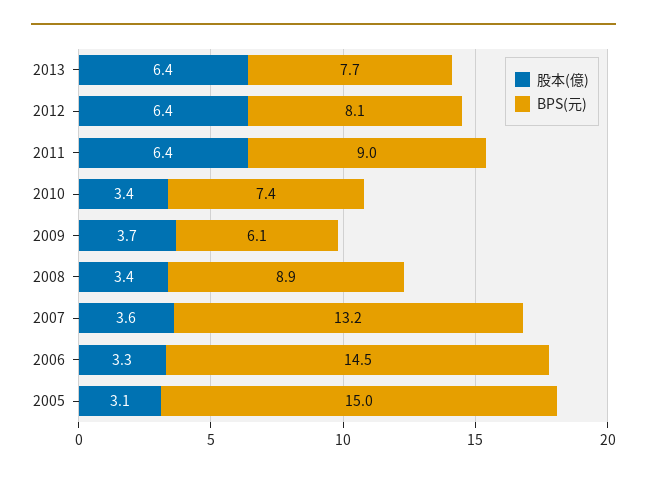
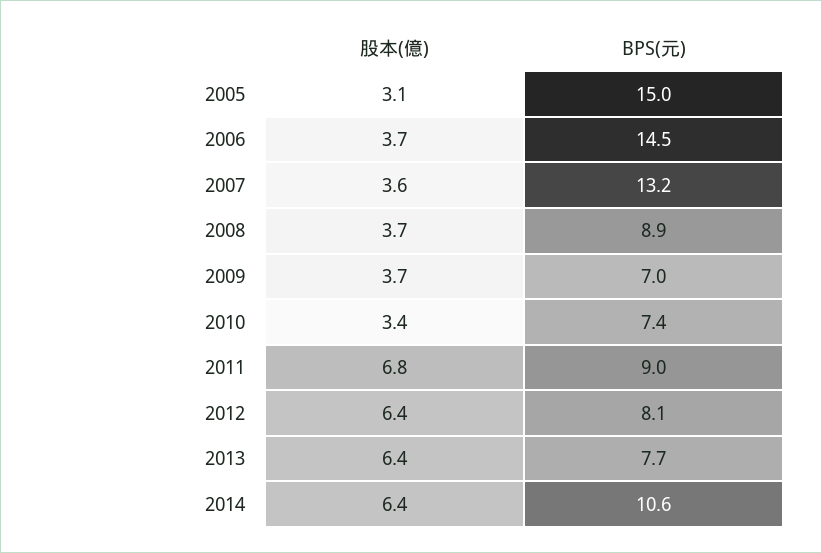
股本(億), 2011: 6.4 -> 6.8
BPS(元), 2009: 6.1 -> 7
股本(億), 2008: 3.4 -> 3.7
股本(億), 2006: 3.3 -> 3.7
股本(億), 2014: none -> 6.4
BPS(元), 2014: none -> 10.6

